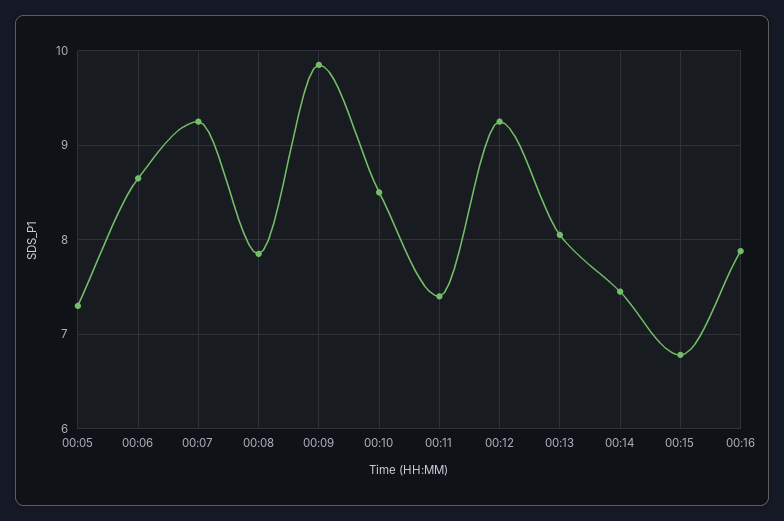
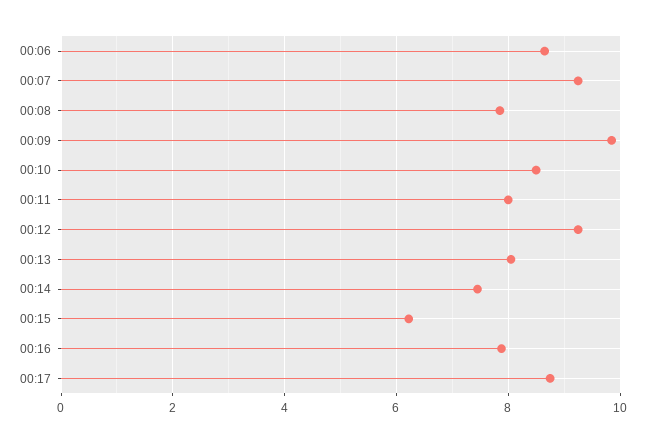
00:05: 7.3 -> none
00:11: 7.4 -> 8
00:15: 6.8 -> 6.2
00:17: none -> 8.8

